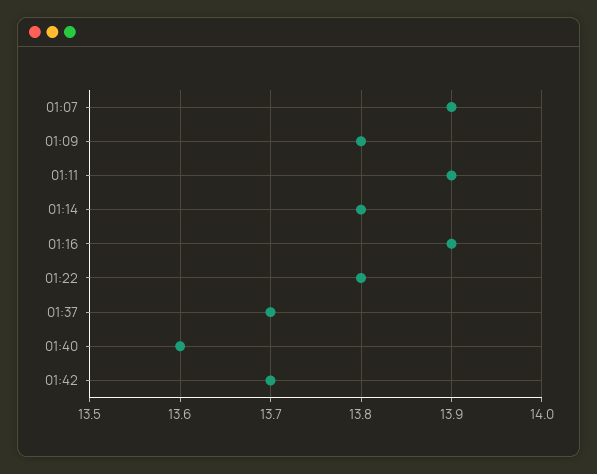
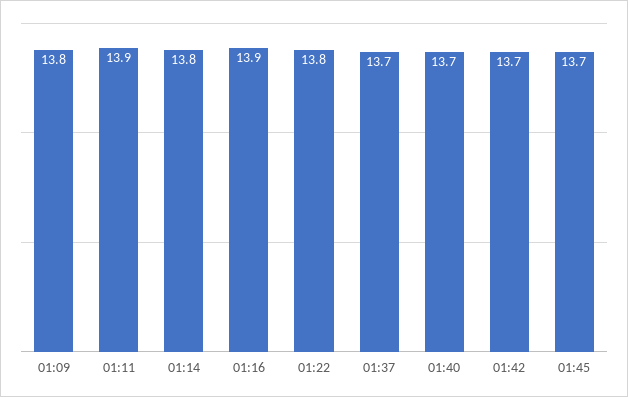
01:07: 13.9 -> none
01:40: 13.6 -> 13.7
01:45: none -> 13.7

